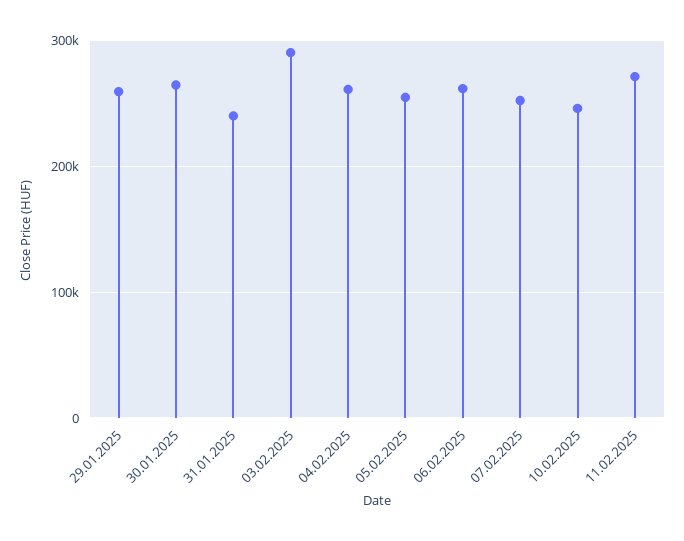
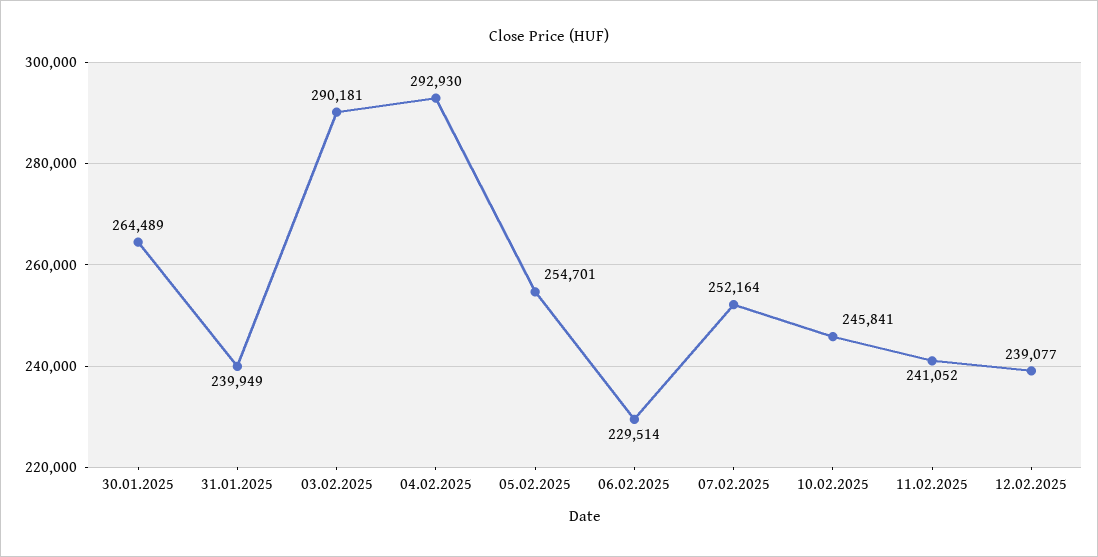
29.01.2025: 260000 -> none
04.02.2025: 260000 -> 292930
06.02.2025: 260000 -> 229514
11.02.2025: 270000 -> 241052
12.02.2025: none -> 239077

